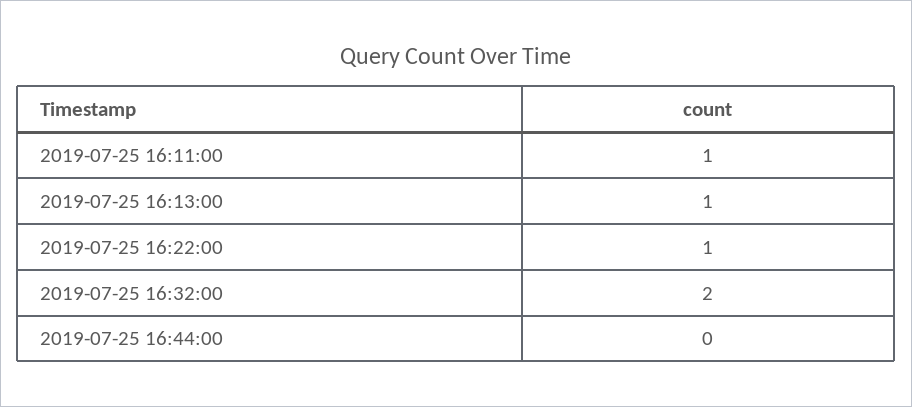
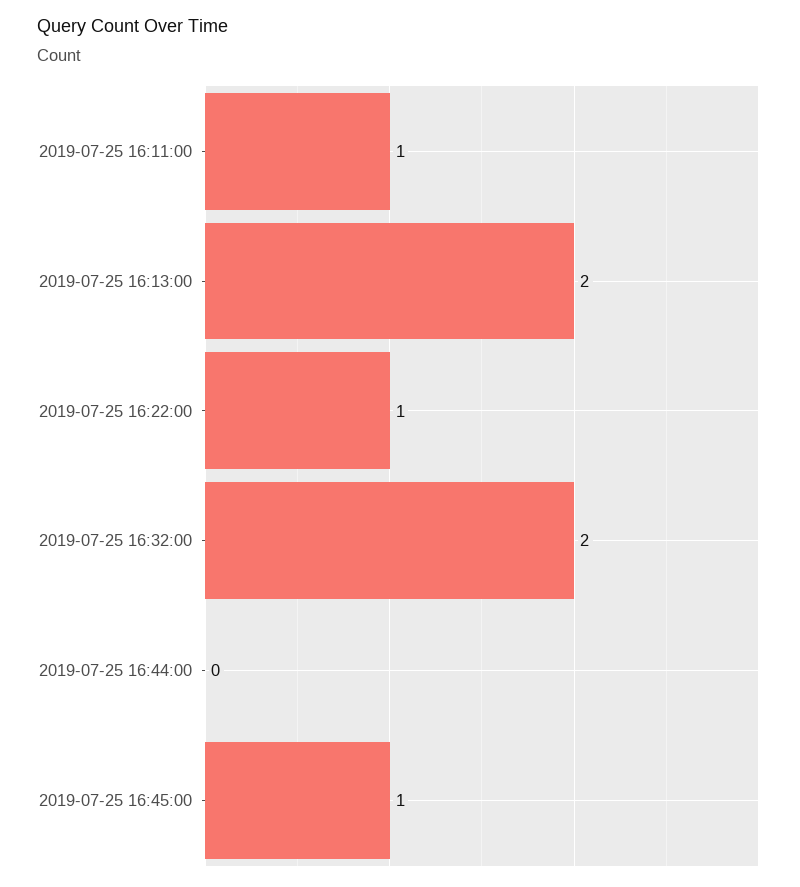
2019-07-25 16:13:00: 1 -> 2
2019-07-25 16:45:00: none -> 1

